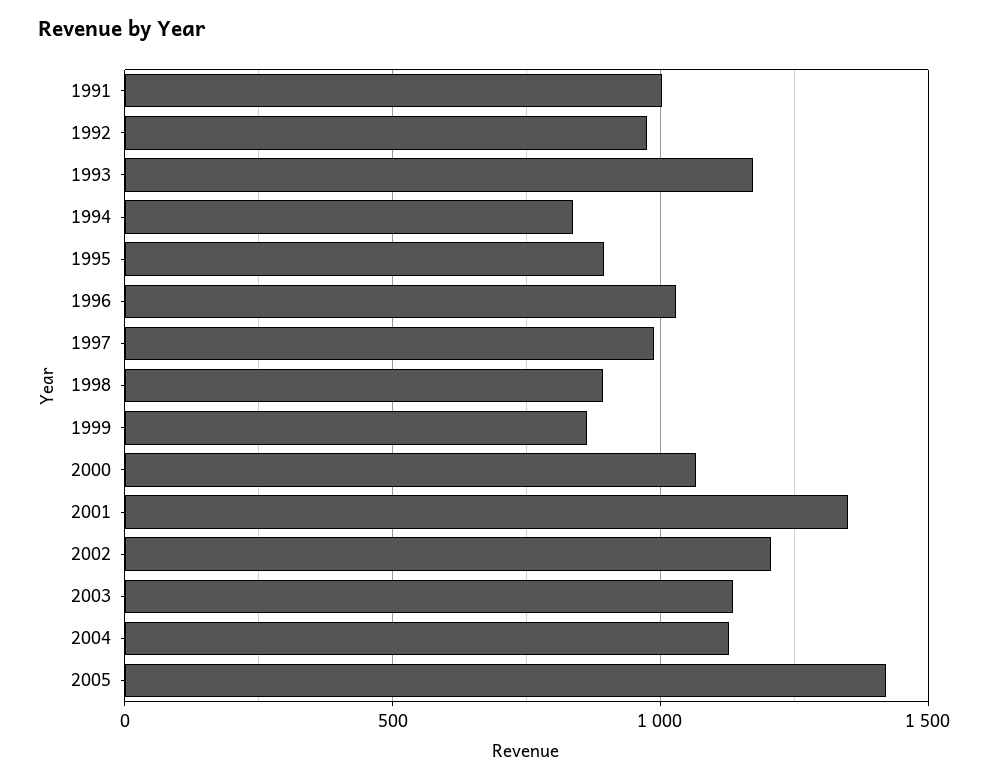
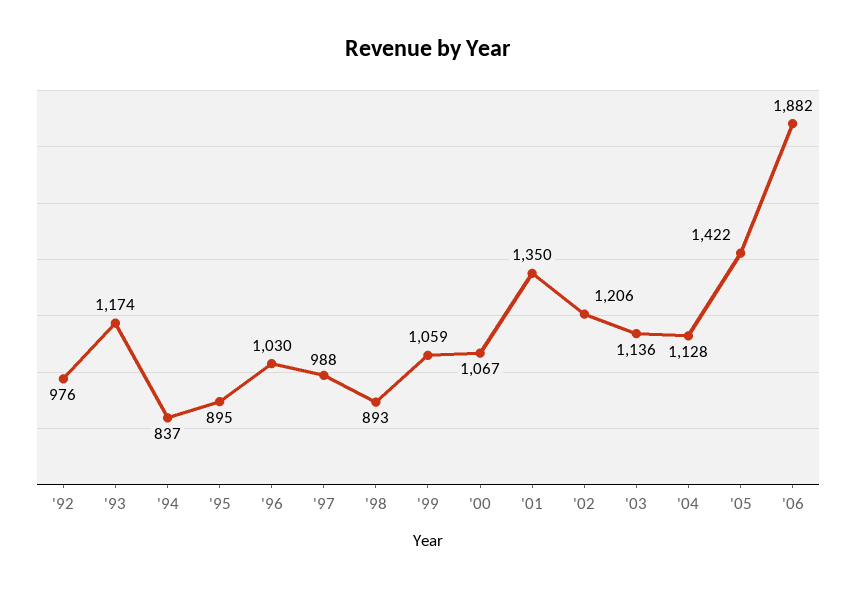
1991: 1000 -> none
1999: 850 -> 1059
'06: none -> 1882

